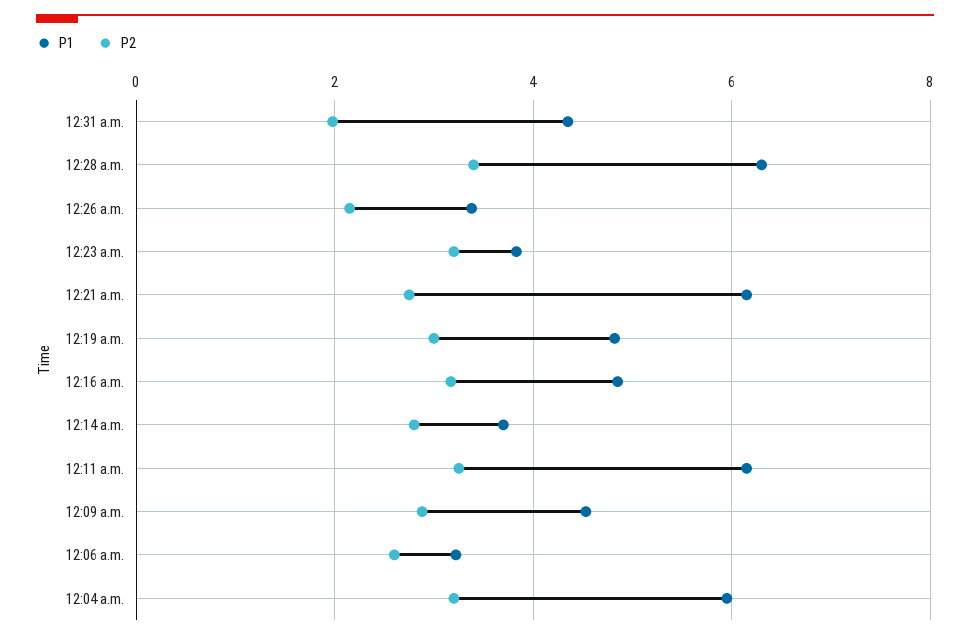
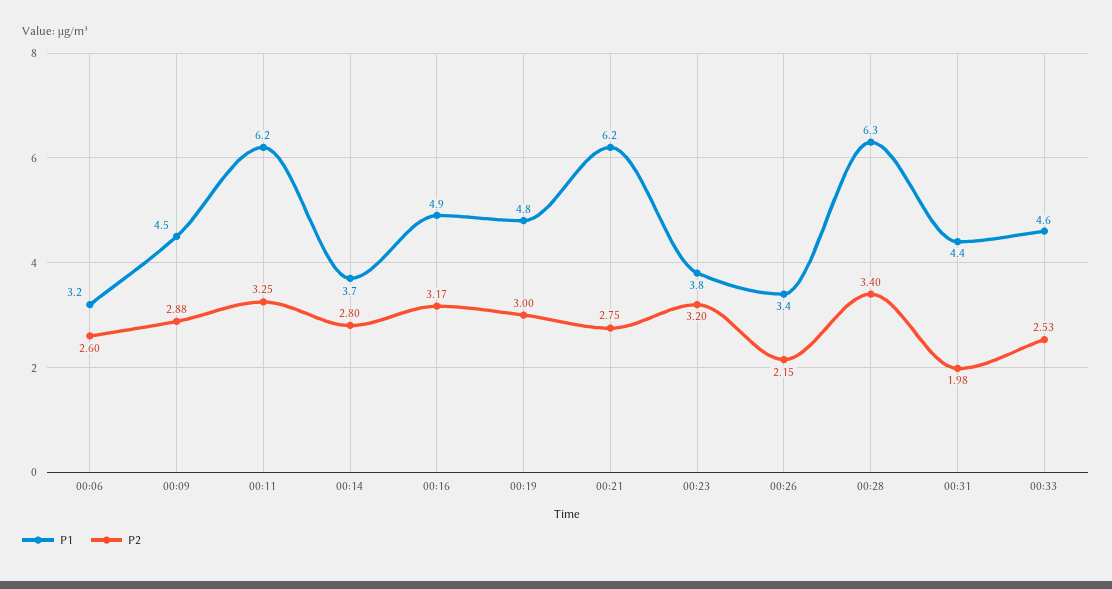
P1, 12:04 a.m.: 6 -> none
P2, 12:04 a.m.: 3.2 -> none
P1, 00:33: none -> 4.6
P2, 00:33: none -> 2.53

